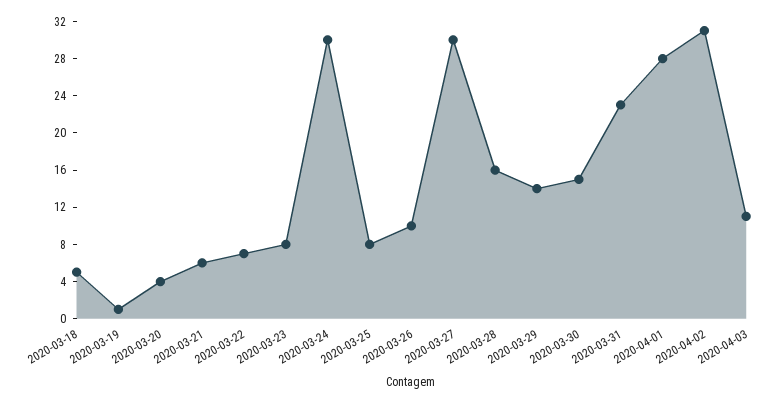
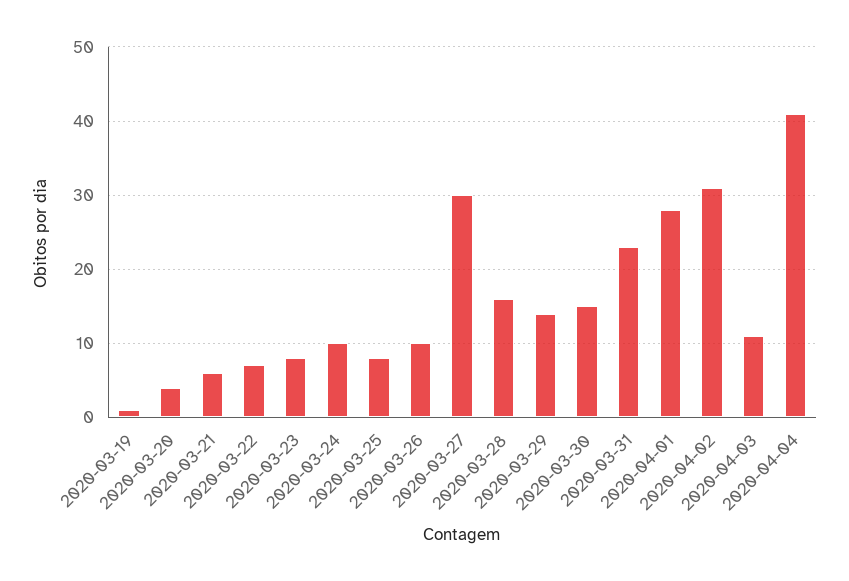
2020-03-18: 5 -> none
2020-03-24: 30 -> 10
2020-04-04: none -> 41

